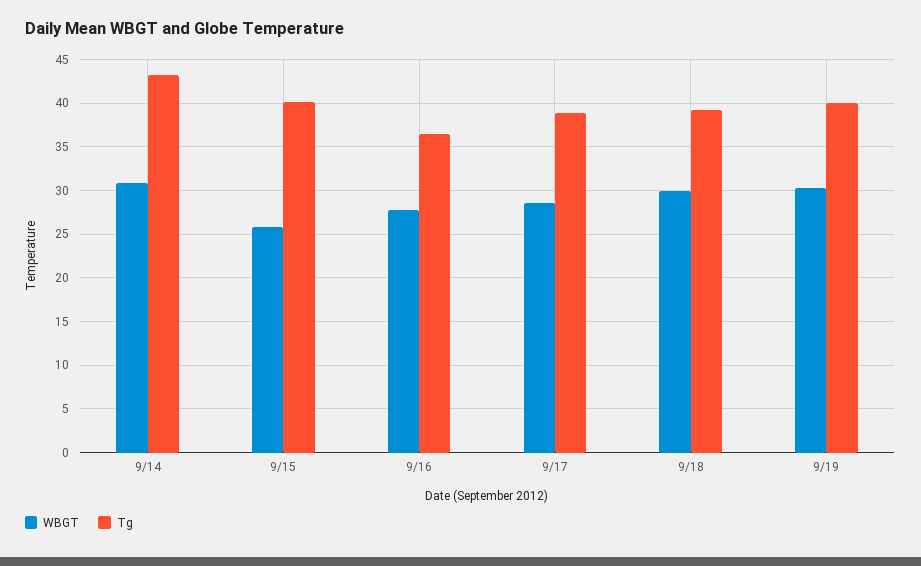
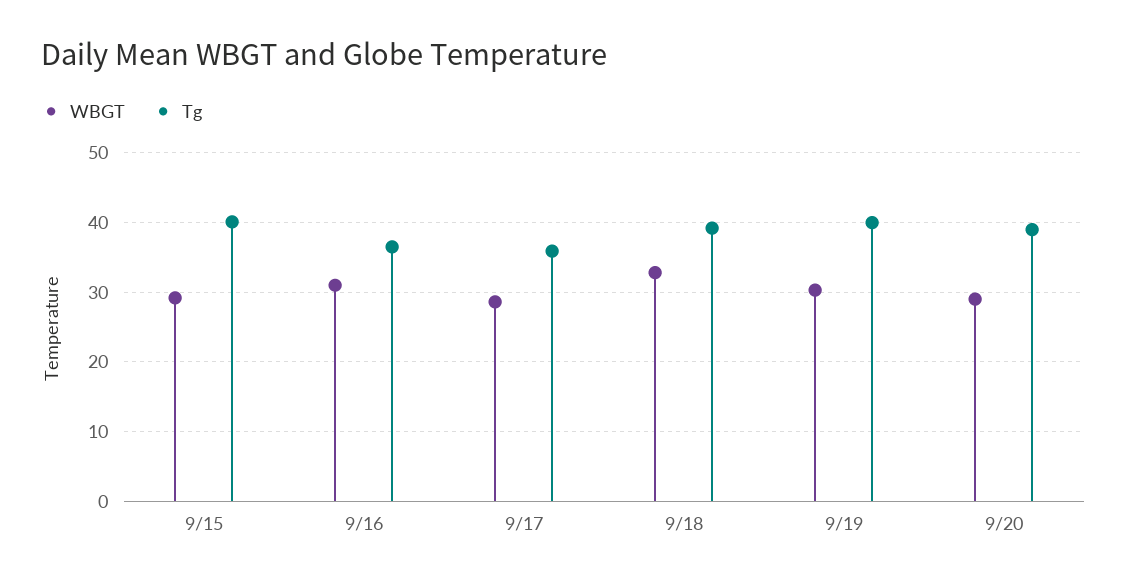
WBGT, 9/14: 31 -> none
Tg, 9/14: 43 -> none
WBGT, 9/15: 26 -> 29
WBGT, 9/16: 28 -> 31
Tg, 9/17: 39 -> 36
WBGT, 9/18: 30 -> 33
WBGT, 9/20: none -> 29
Tg, 9/20: none -> 39

